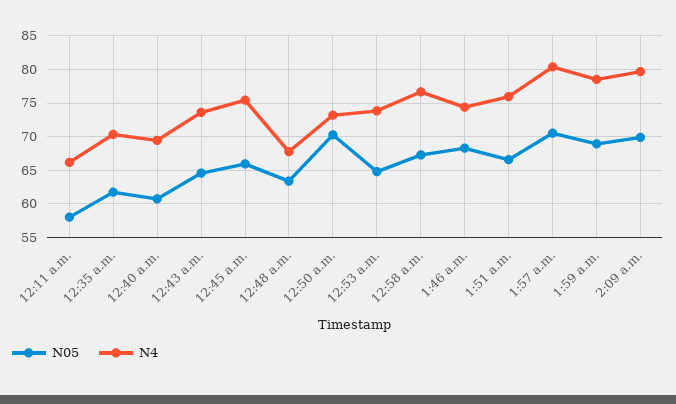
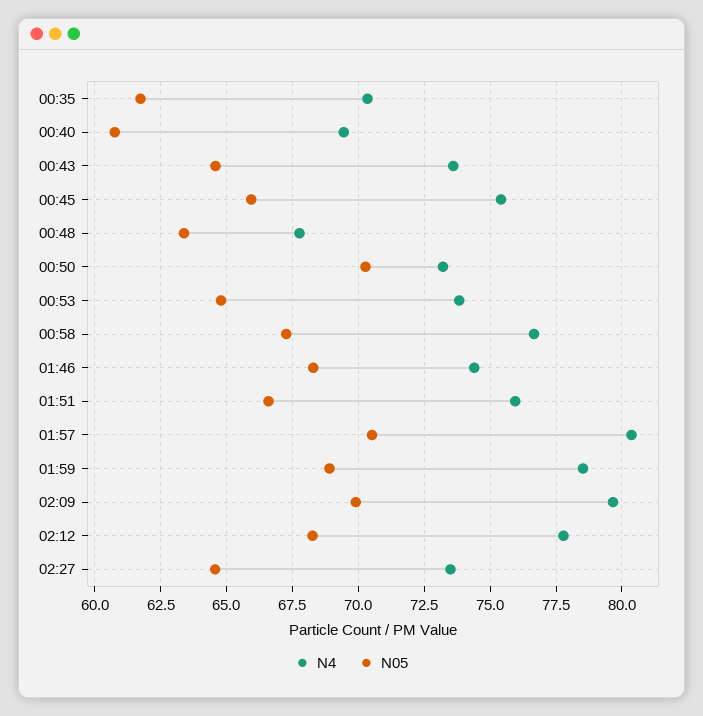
N05, 12:11 a.m.: 58 -> none
N4, 12:11 a.m.: 66 -> none
N4, 02:12: none -> 77.75
N05, 02:12: none -> 68.25
N4, 02:27: none -> 73.5
N05, 02:27: none -> 64.5

